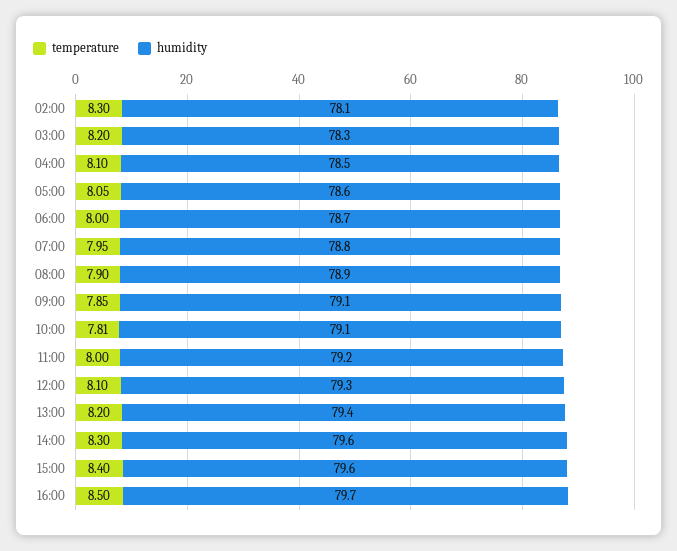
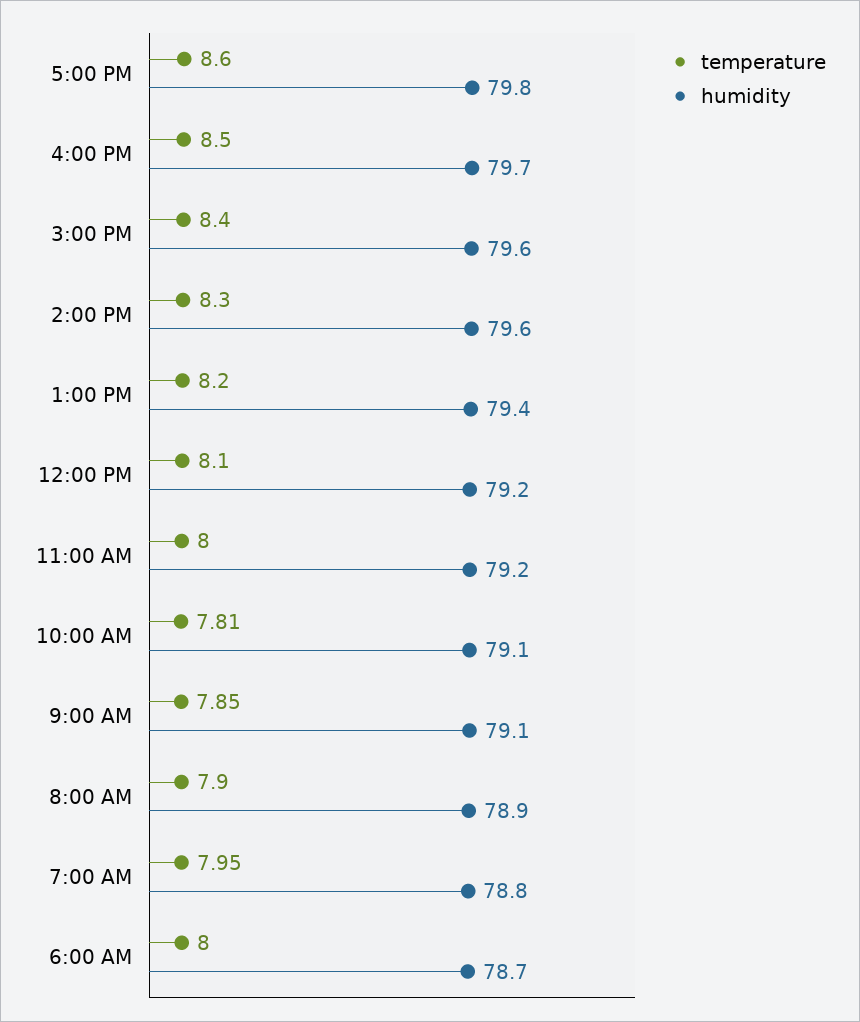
temperature, 02:00: 8.3 -> none
humidity, 02:00: 78.1 -> none
temperature, 03:00: 8.2 -> none
humidity, 03:00: 78.3 -> none
temperature, 04:00: 8.1 -> none
humidity, 04:00: 78.5 -> none
temperature, 05:00: 8.05 -> none
humidity, 05:00: 78.6 -> none
humidity, 12:00: 79.3 -> 79.2
temperature, 5:00 PM: none -> 8.6
humidity, 5:00 PM: none -> 79.8

